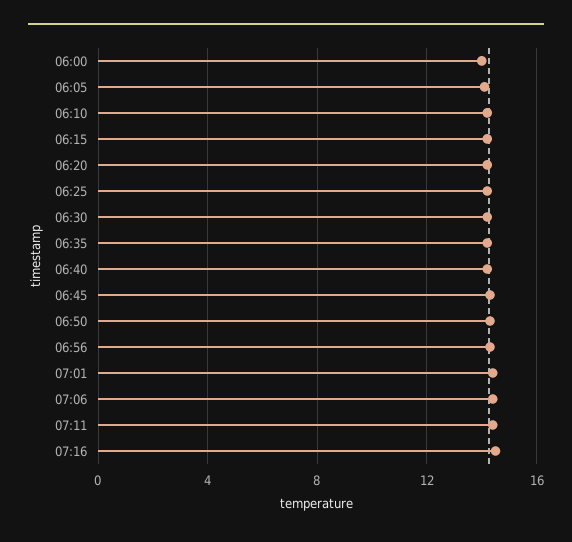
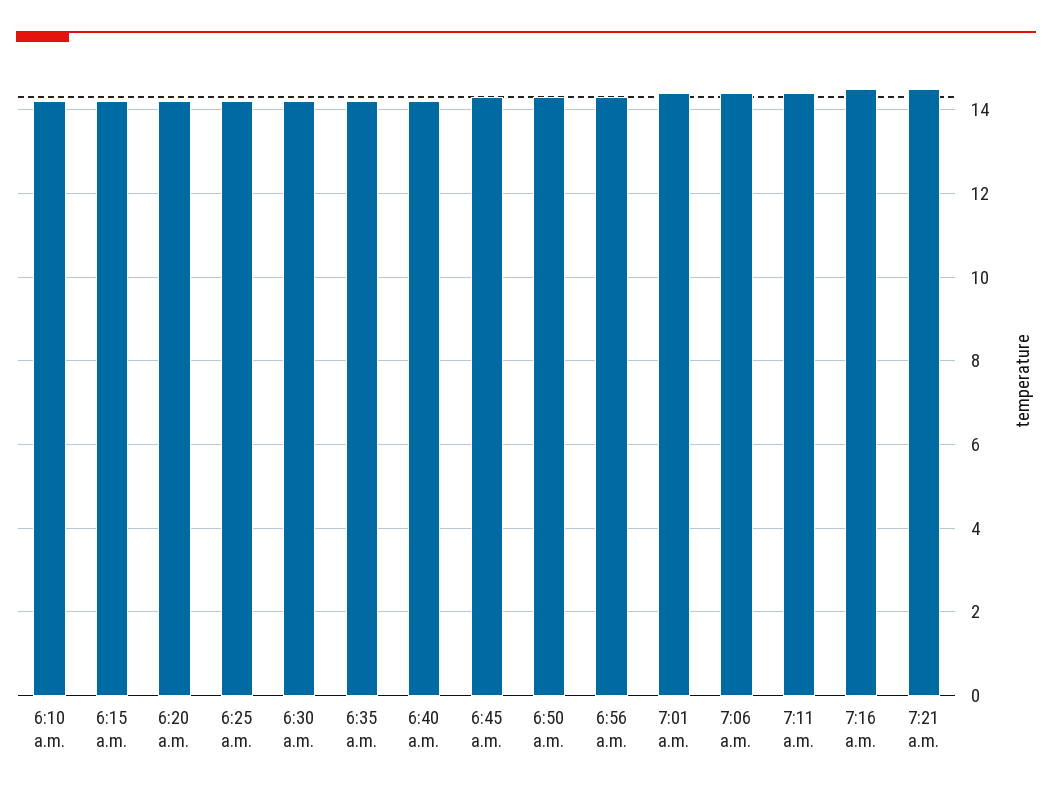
06:00: 14 -> none
06:05: 14 -> none
7:21 a.m.: none -> 14.5

